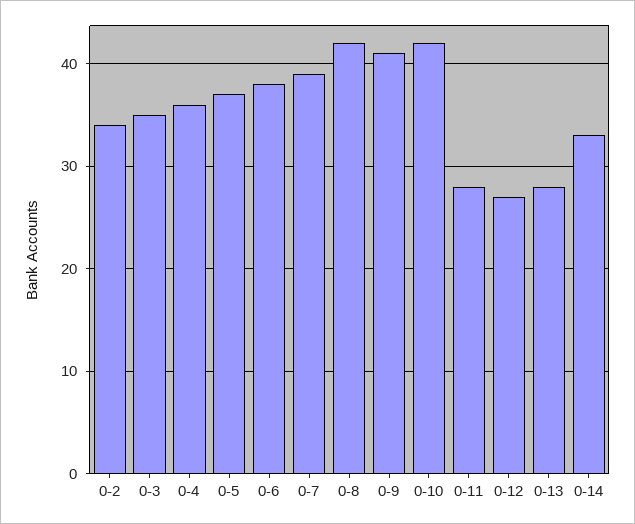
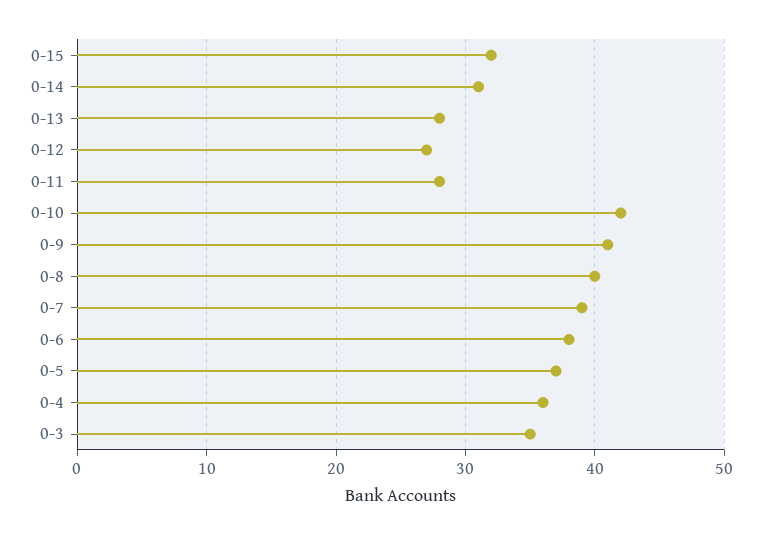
0-2: 34 -> none
0-8: 42 -> 40
0-14: 33 -> 31
0-15: none -> 32

